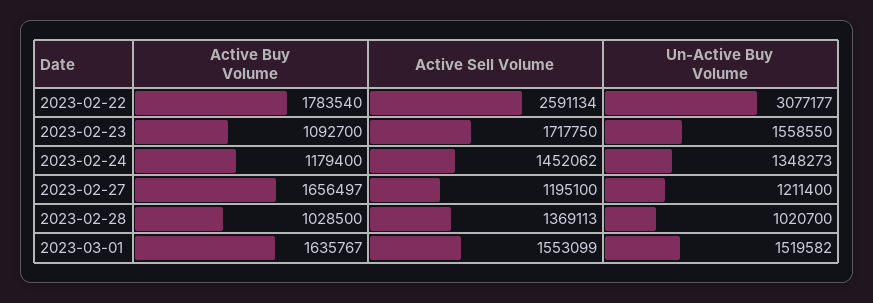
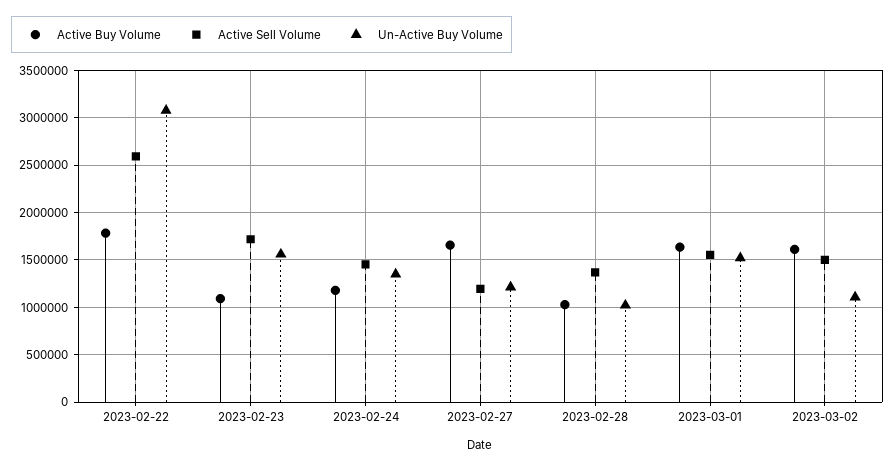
Active Buy Volume, 2023-03-02: none -> 1600000
Active Sell Volume, 2023-03-02: none -> 1500000
Un-Active Buy Volume, 2023-03-02: none -> 1100000

